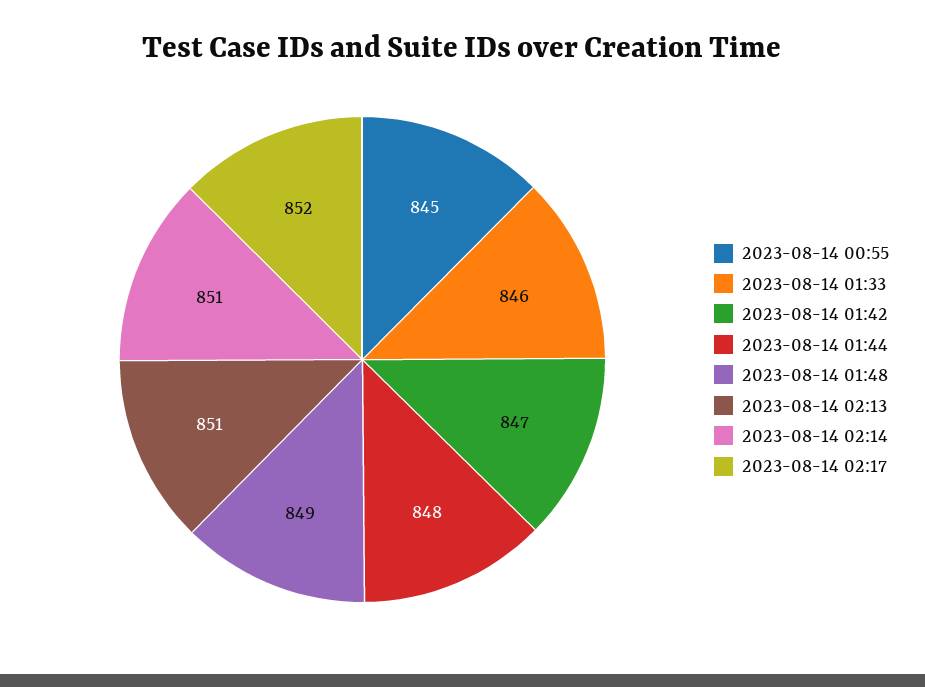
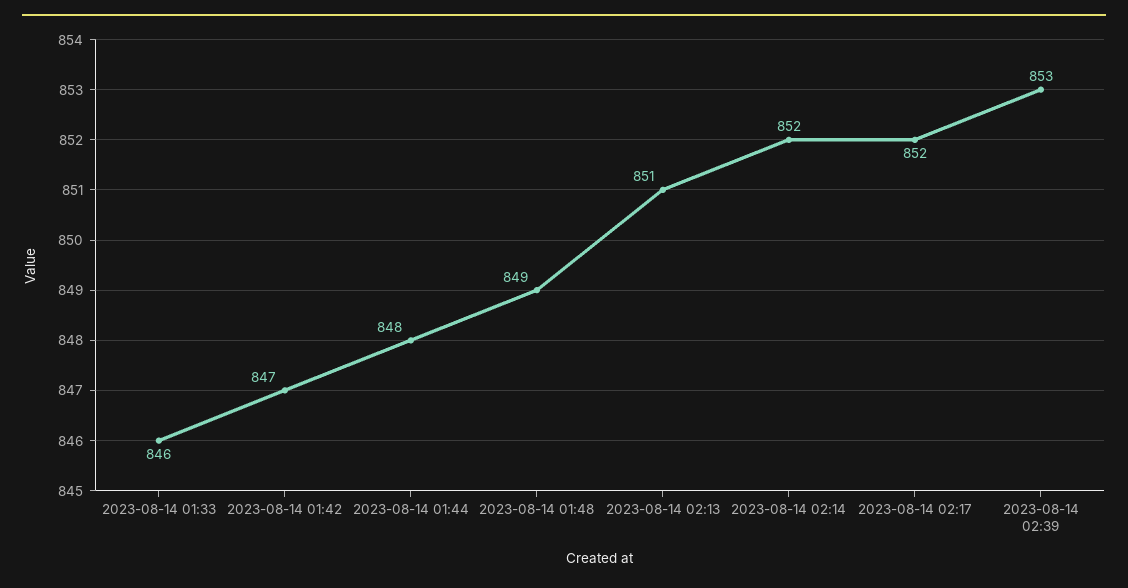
2023-08-14 00:55: 845 -> none
2023-08-14 02:14: 851 -> 852
2023-08-14 02:39: none -> 853

